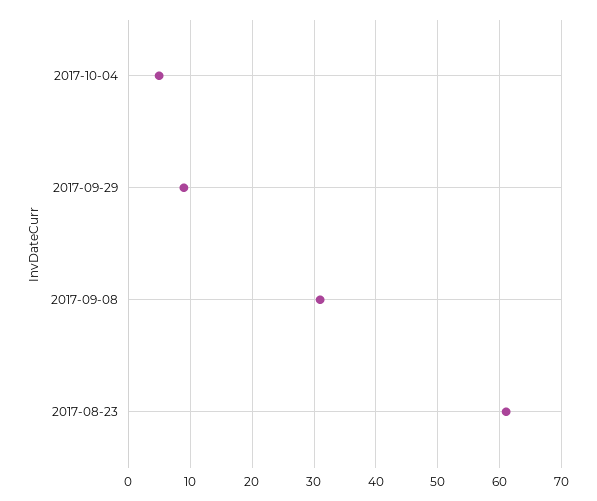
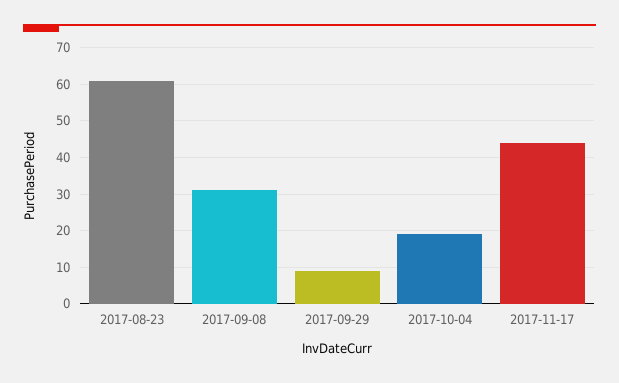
2017-10-04: 5 -> 20
2017-11-17: none -> 45

